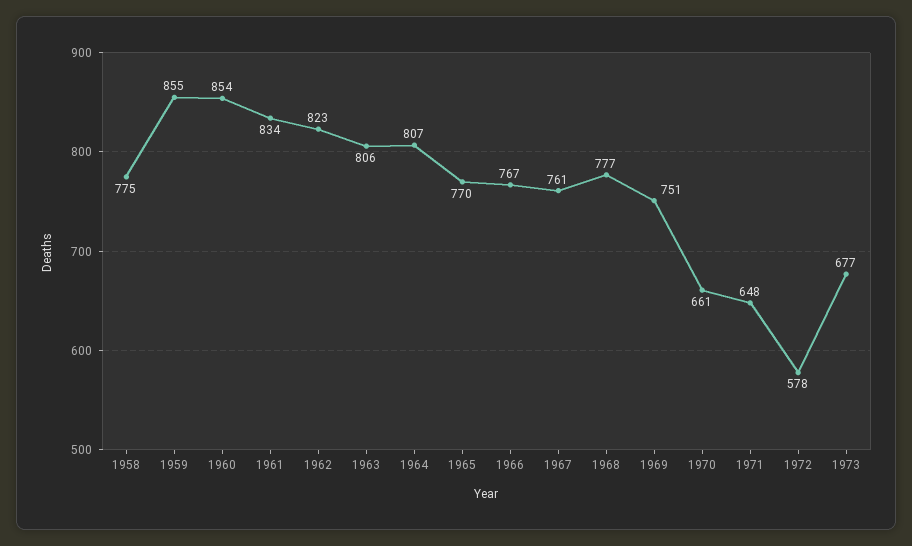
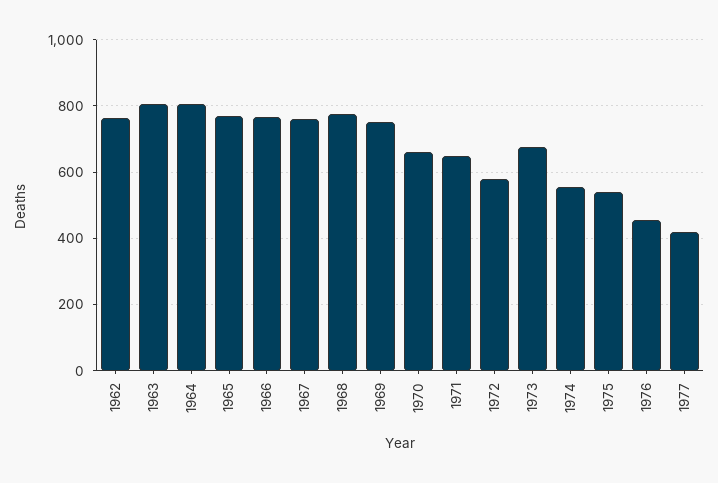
1958: 775 -> none
1959: 855 -> none
1960: 854 -> none
1961: 834 -> none
1962: 823 -> 760
1974: none -> 560
1975: none -> 540
1976: none -> 460
1977: none -> 420

